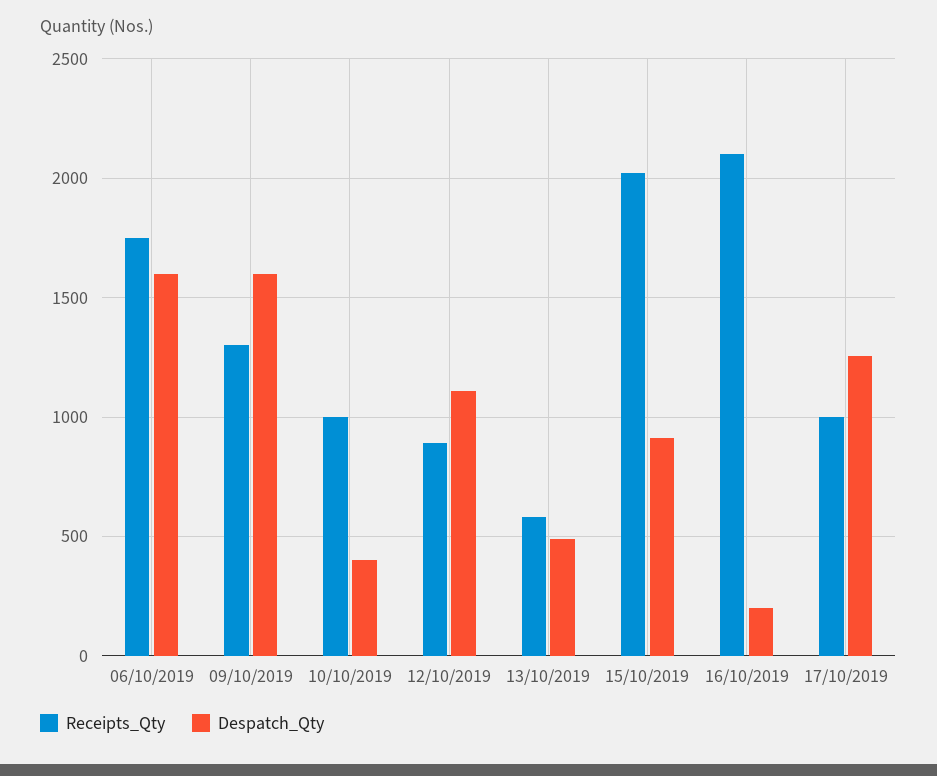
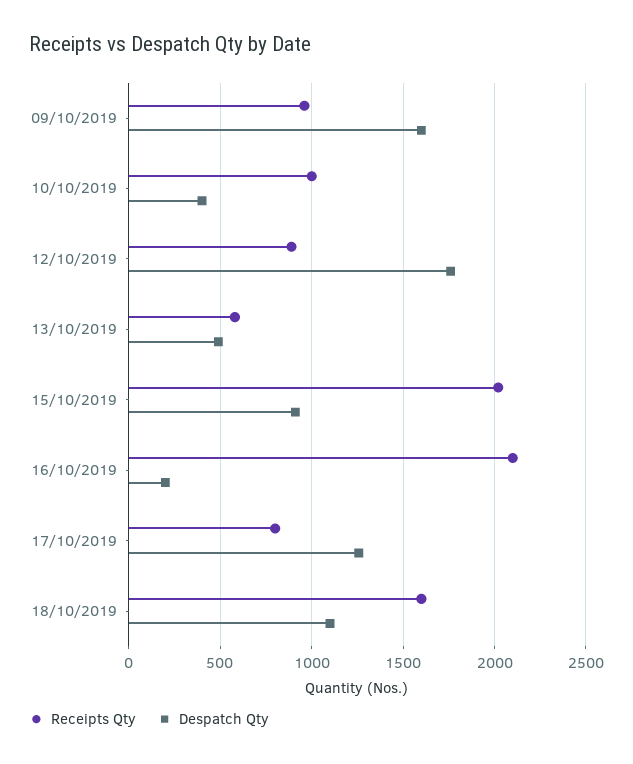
Receipts_Qty, 06/10/2019: 1750 -> none
Despatch_Qty, 06/10/2019: 1600 -> none
Receipts_Qty, 09/10/2019: 1300 -> 950
Despatch_Qty, 12/10/2019: 1100 -> 1750
Receipts_Qty, 17/10/2019: 1000 -> 800
Receipts_Qty, 18/10/2019: none -> 1600
Despatch_Qty, 18/10/2019: none -> 1100

